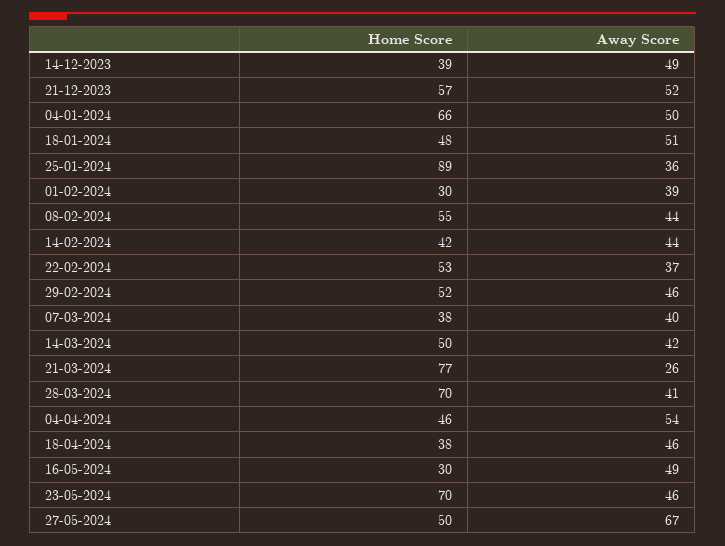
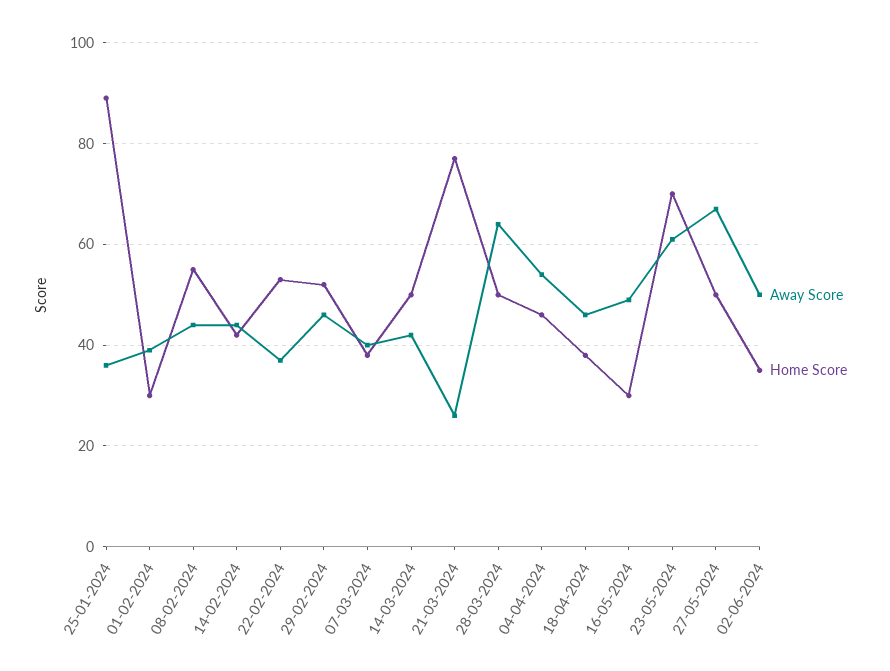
Home Score, 14-12-2023: 39 -> none
Away Score, 14-12-2023: 49 -> none
Home Score, 21-12-2023: 57 -> none
Away Score, 21-12-2023: 52 -> none
Home Score, 04-01-2024: 66 -> none
Away Score, 04-01-2024: 50 -> none
Home Score, 18-01-2024: 48 -> none
Away Score, 18-01-2024: 51 -> none
Home Score, 28-03-2024: 70 -> 50
Away Score, 28-03-2024: 41 -> 65
Away Score, 23-05-2024: 46 -> 60
Away Score, 02-06-2024: none -> 50
Home Score, 02-06-2024: none -> 35

